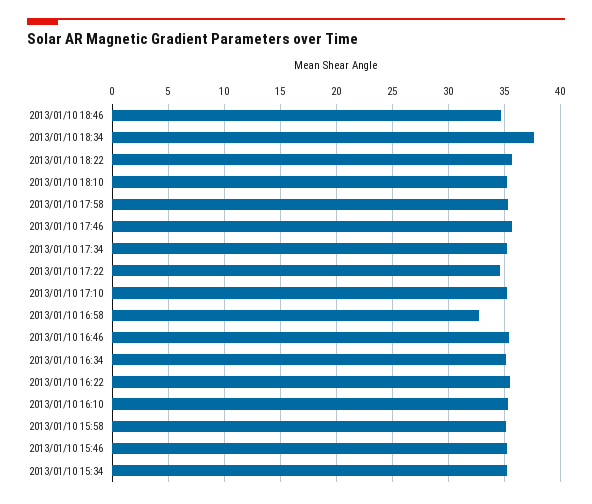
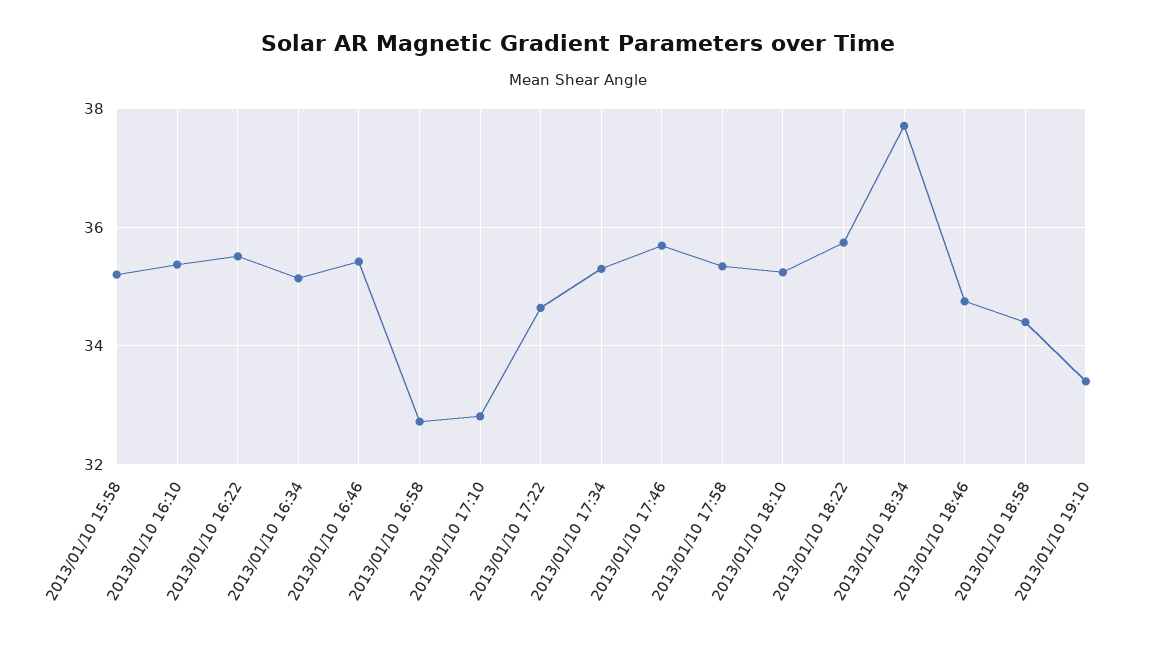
2013/01/10 17:10: 35 -> 32.8
2013/01/10 15:46: 35 -> none
2013/01/10 15:34: 35 -> none
2013/01/10 18:58: none -> 34.4
2013/01/10 19:10: none -> 33.4

